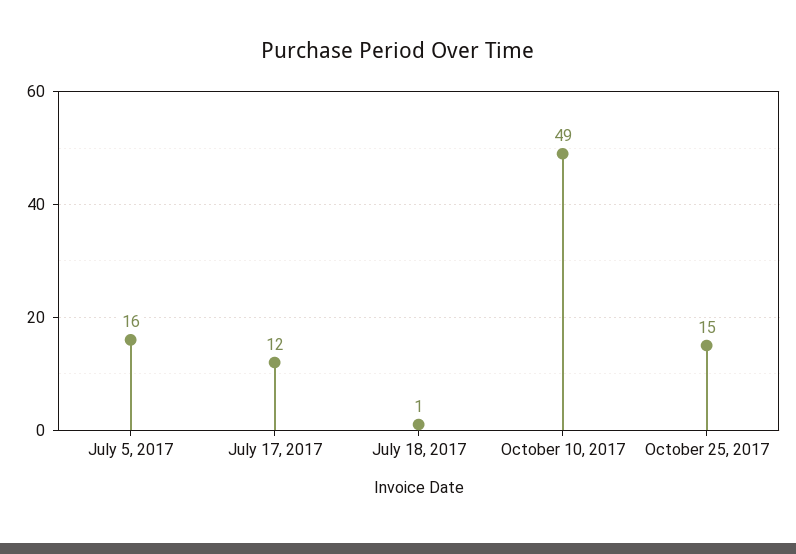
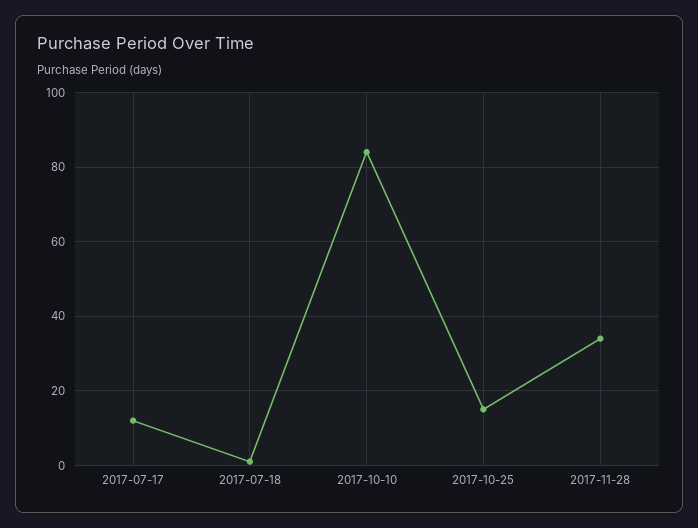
July 5, 2017: 16 -> none
October 10, 2017: 49 -> 85
2017-11-28: none -> 35

